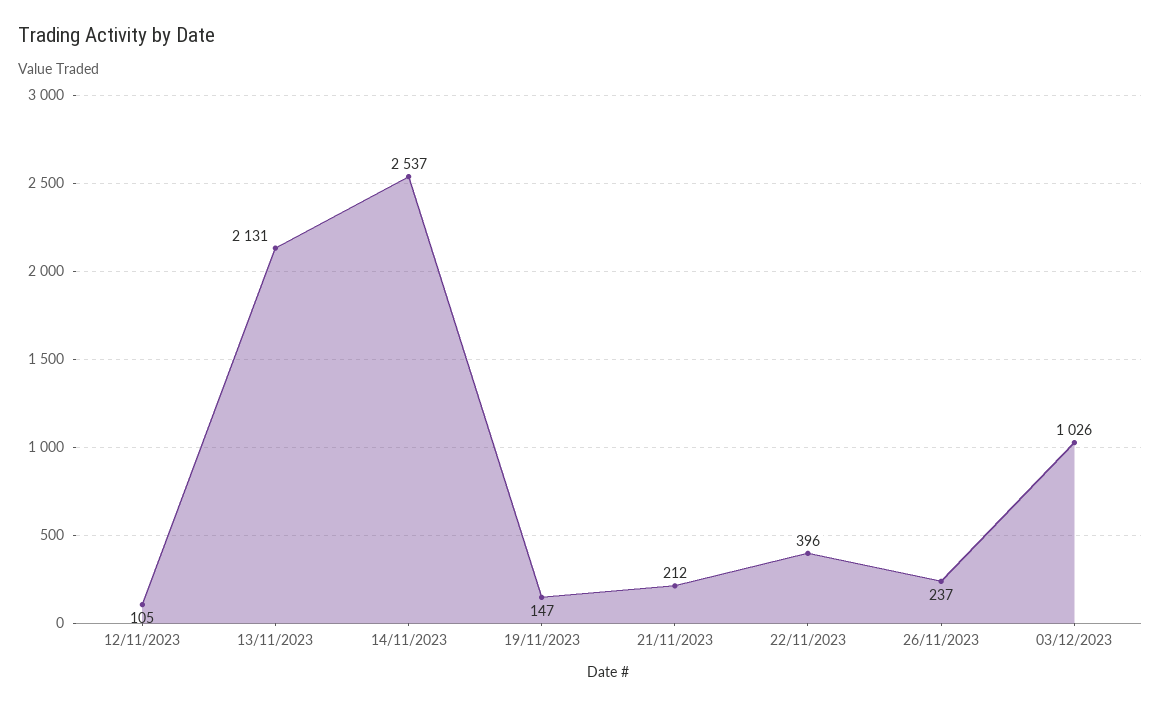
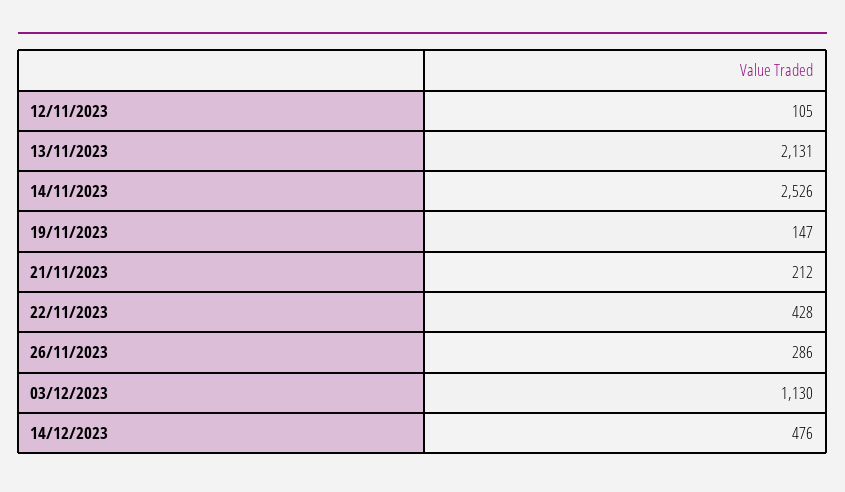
14/11/2023: 2537 -> 2526
22/11/2023: 396 -> 428
26/11/2023: 237 -> 286
03/12/2023: 1026 -> 1130
14/12/2023: none -> 476

